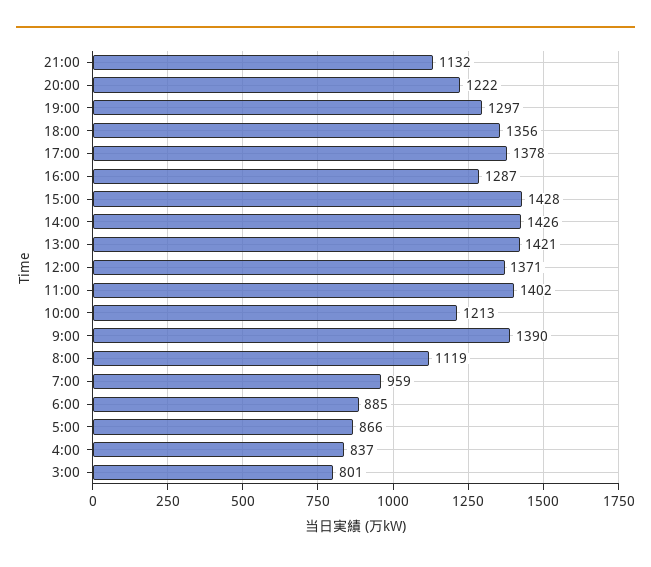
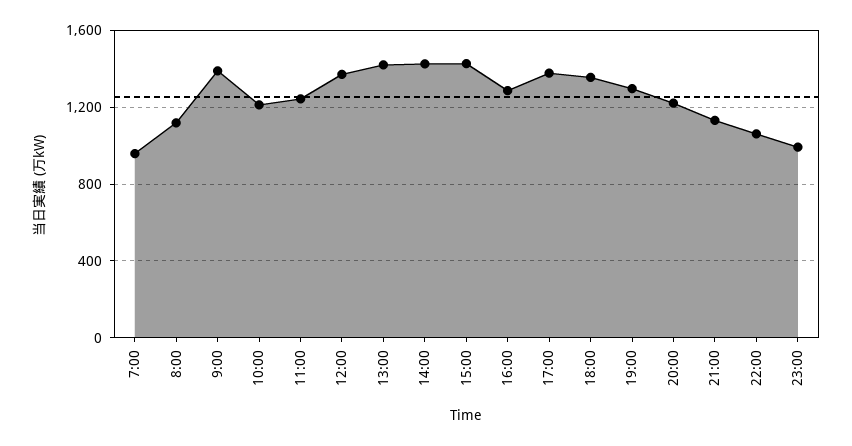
11:00: 1402 -> 1250
6:00: 885 -> none
5:00: 866 -> none
4:00: 837 -> none
3:00: 801 -> none
22:00: none -> 1050
23:00: none -> 1000

